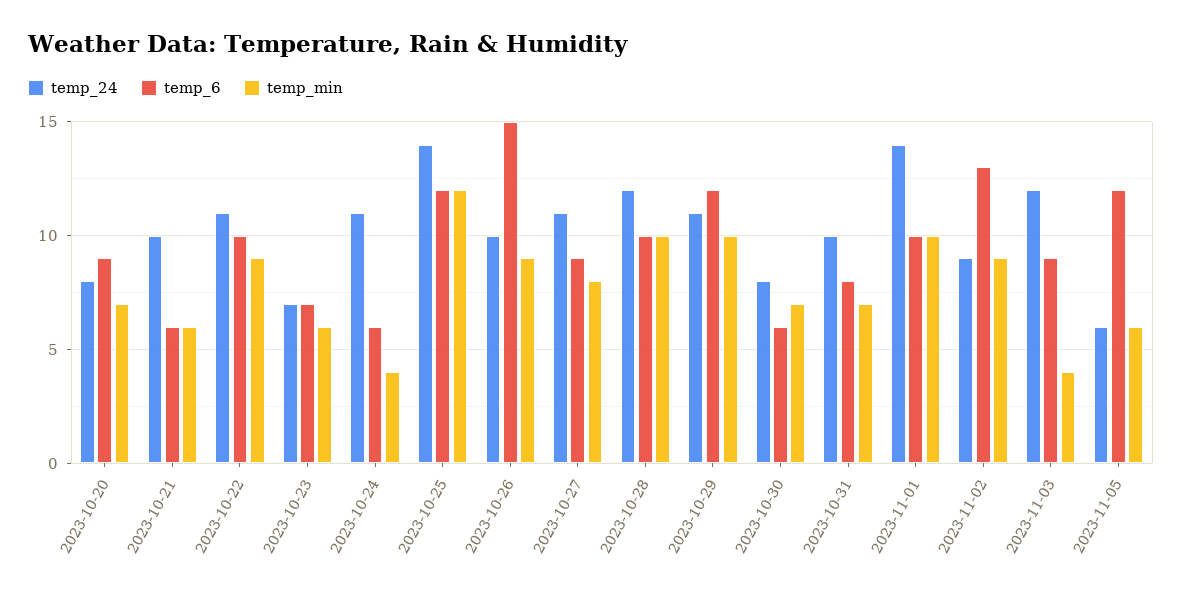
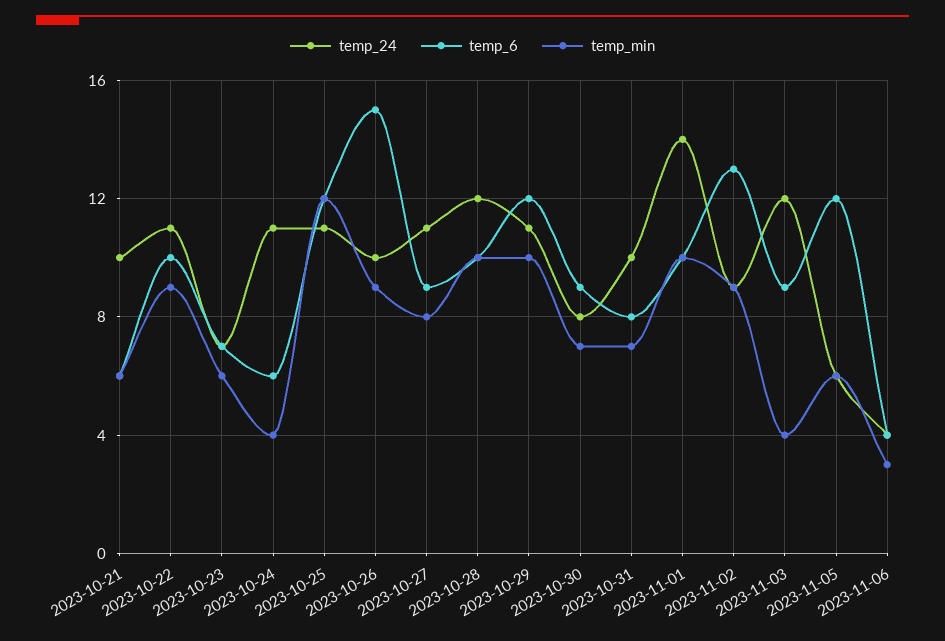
temp_24, 2023-10-20: 8 -> none
temp_6, 2023-10-20: 9 -> none
temp_min, 2023-10-20: 7 -> none
temp_24, 2023-10-25: 14 -> 11
temp_6, 2023-10-30: 6 -> 9
temp_24, 2023-11-06: none -> 4
temp_6, 2023-11-06: none -> 4
temp_min, 2023-11-06: none -> 3

